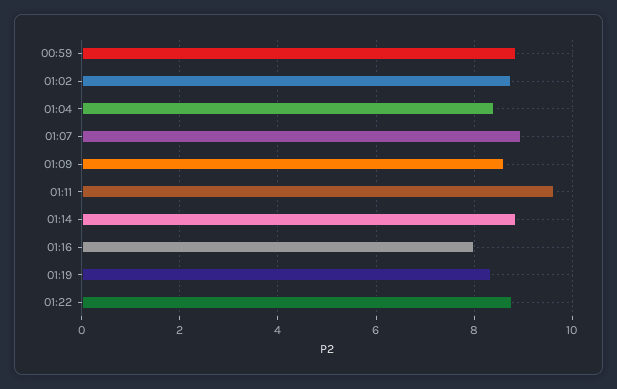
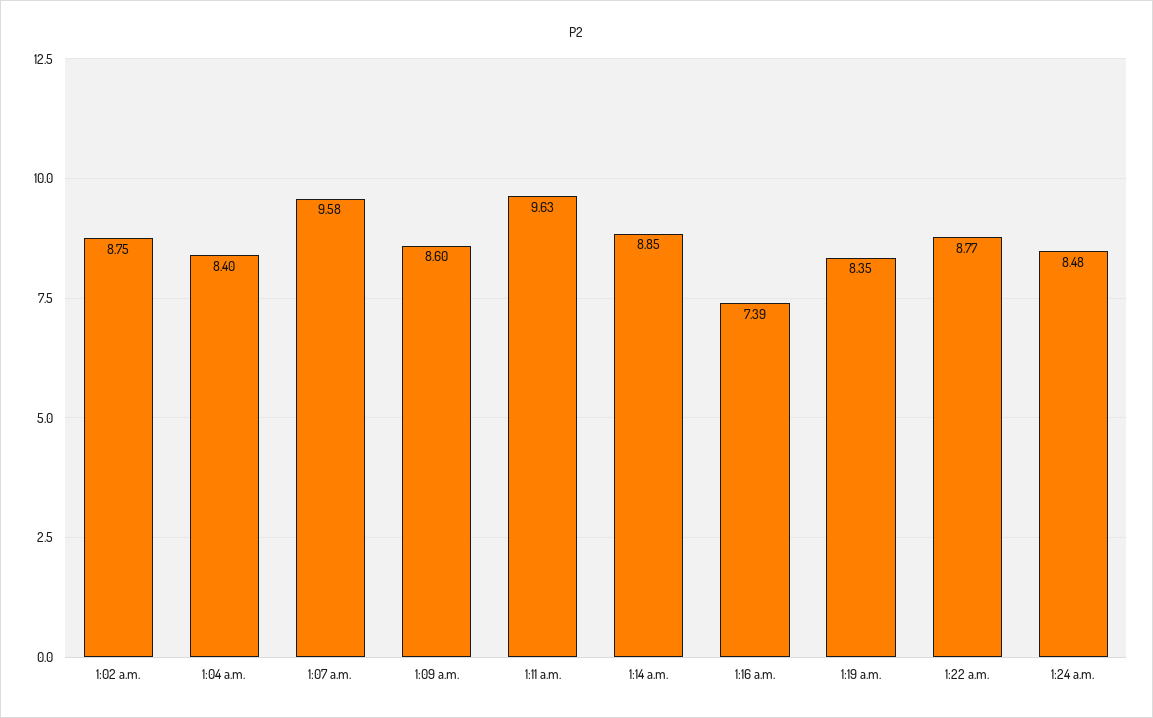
00:59: 8.8 -> none
01:07: 9 -> 9.58
01:16: 8 -> 7.39
1:24 a.m.: none -> 8.48

